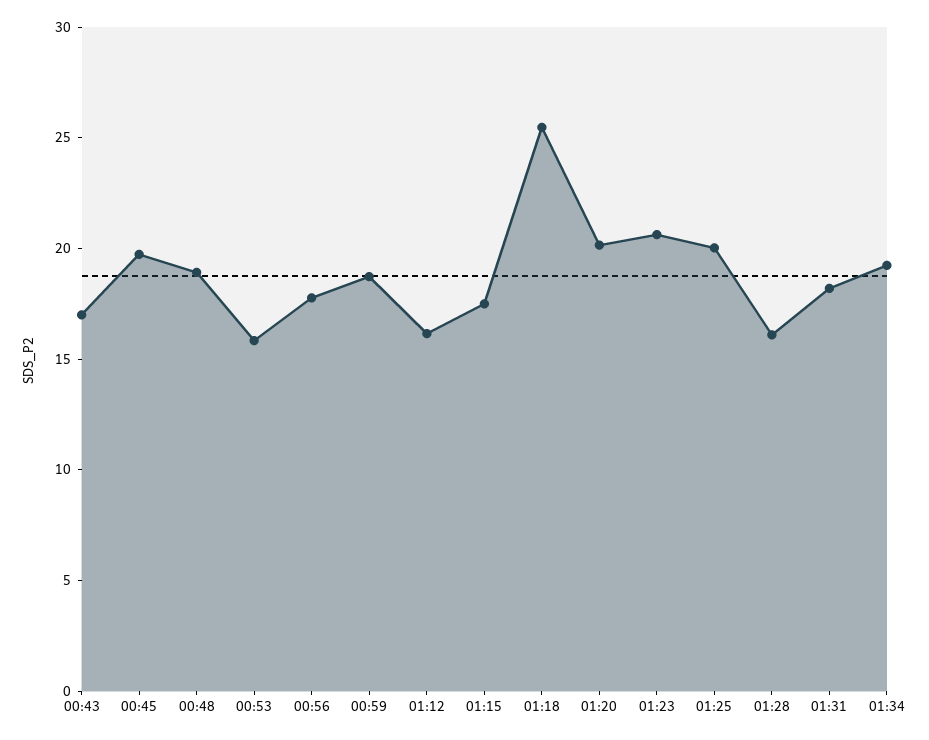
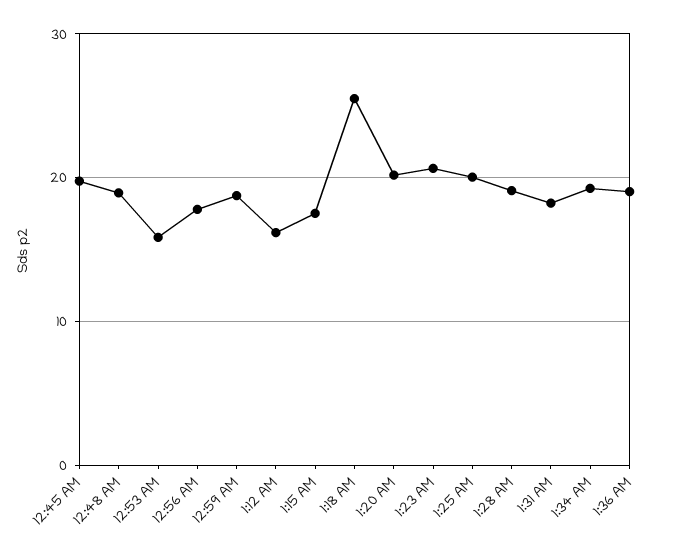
00:43: 17 -> none
01:28: 16 -> 19
1:36 AM: none -> 19

